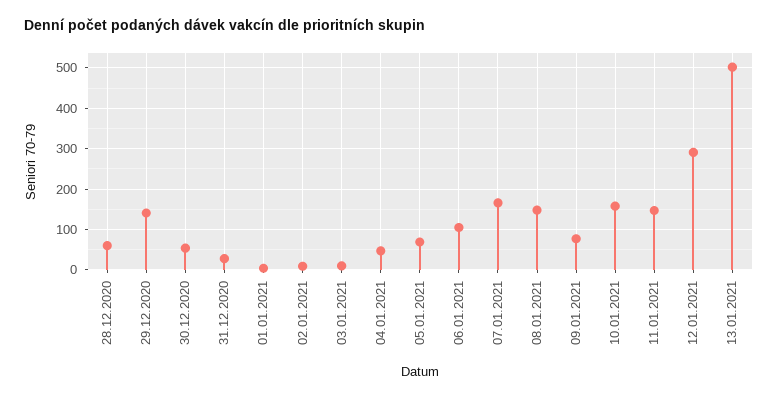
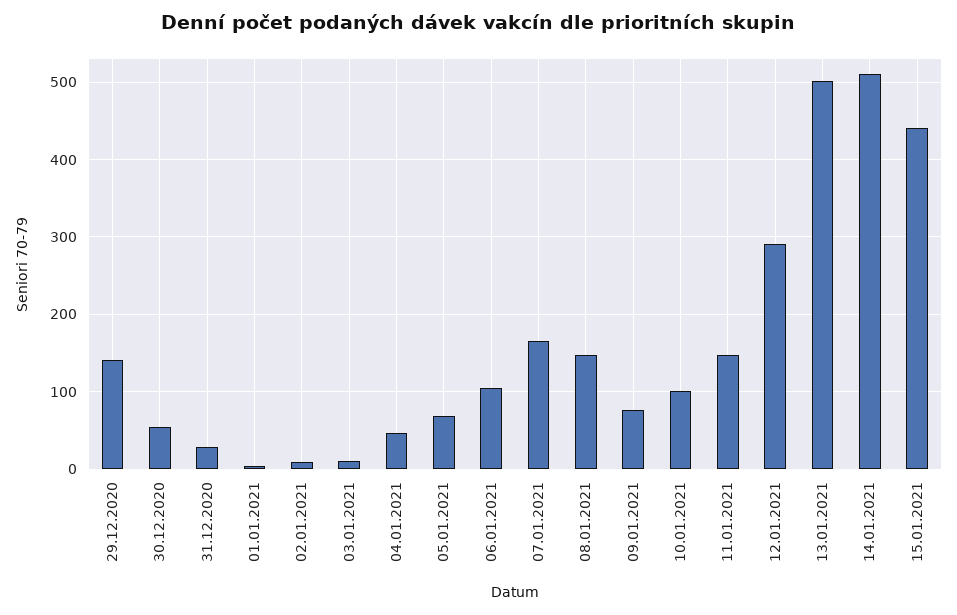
28.12.2020: 60 -> none
10.01.2021: 160 -> 100
14.01.2021: none -> 510
15.01.2021: none -> 440

